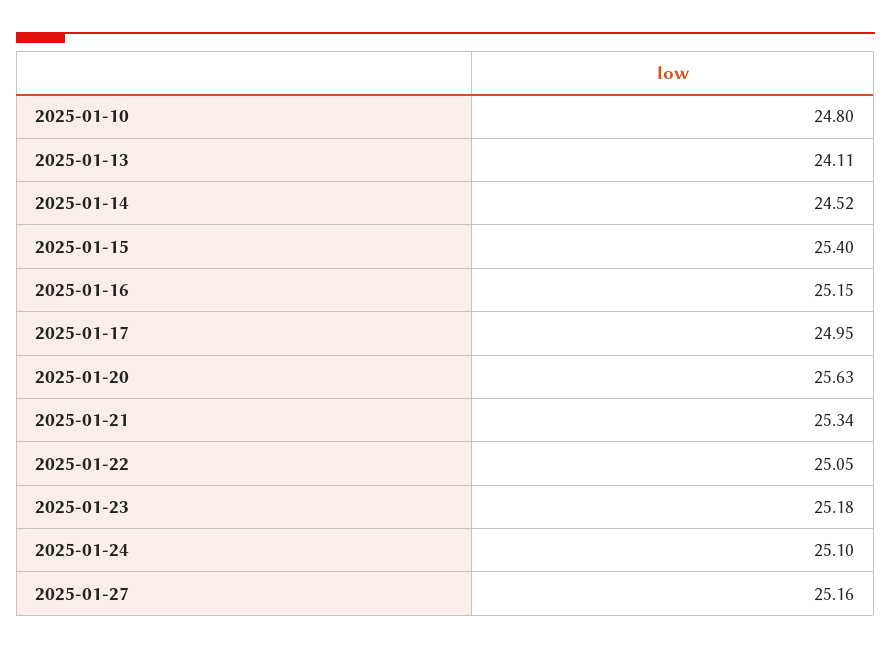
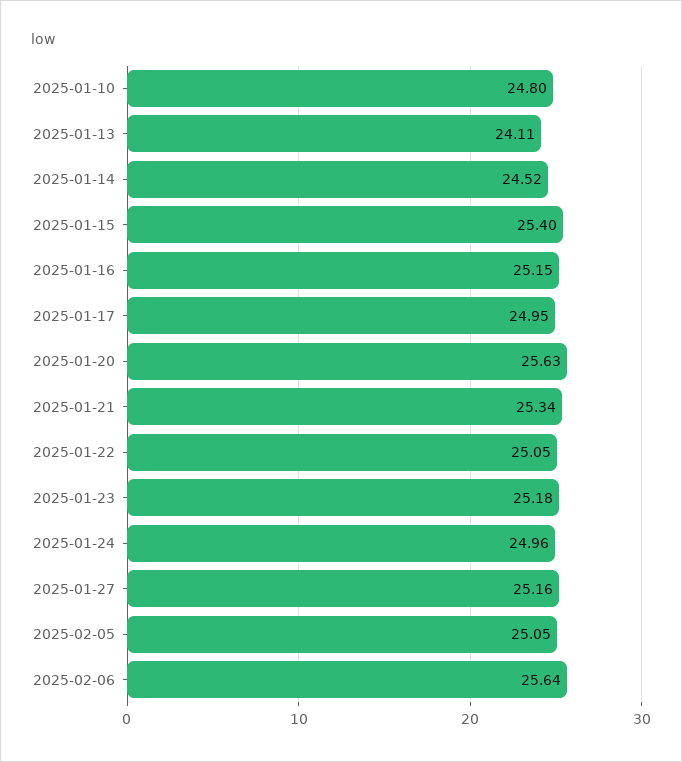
2025-01-24: 25.1 -> 24.96
2025-02-05: none -> 25.05
2025-02-06: none -> 25.64

